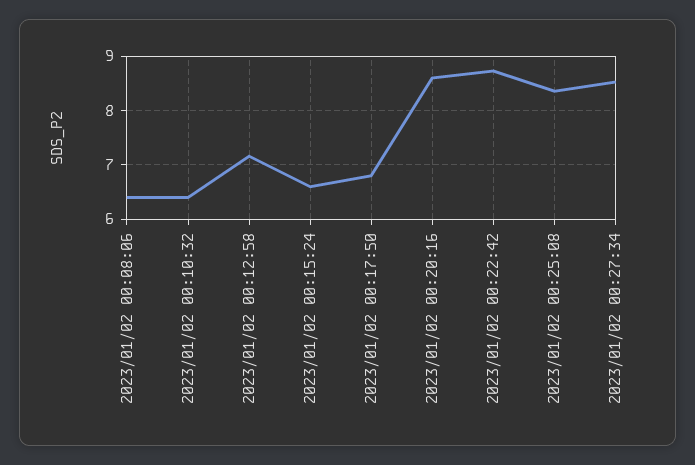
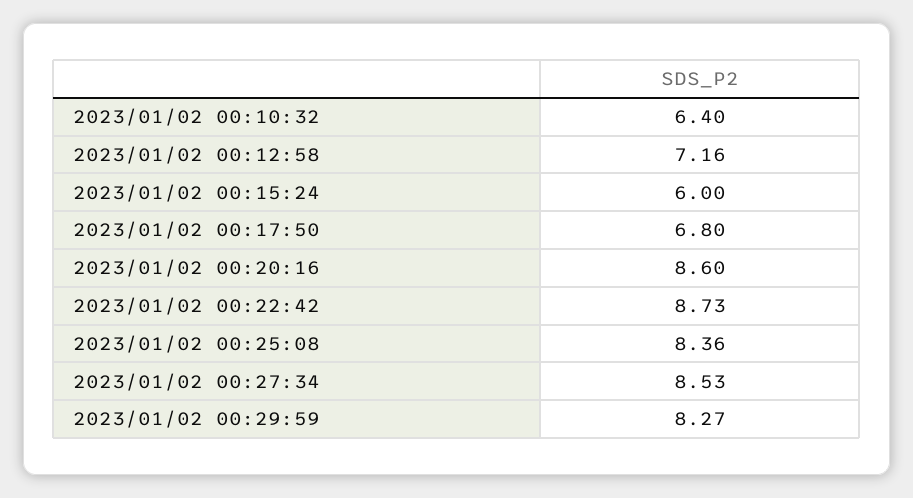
2023/01/02 00:08:06: 6.4 -> none
2023/01/02 00:15:24: 6.6 -> 6
2023/01/02 00:29:59: none -> 8.27

